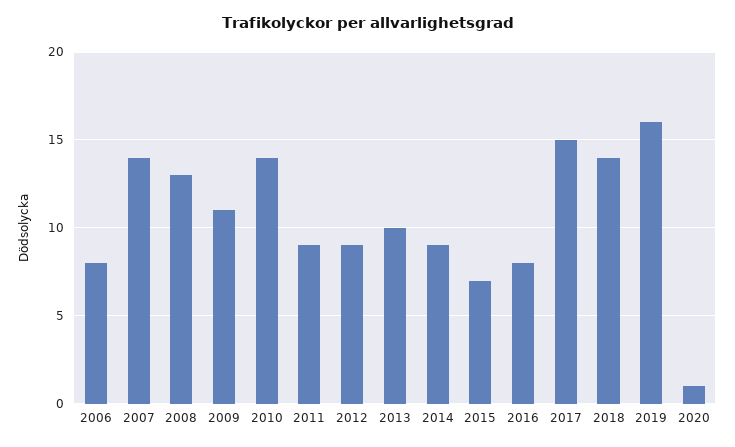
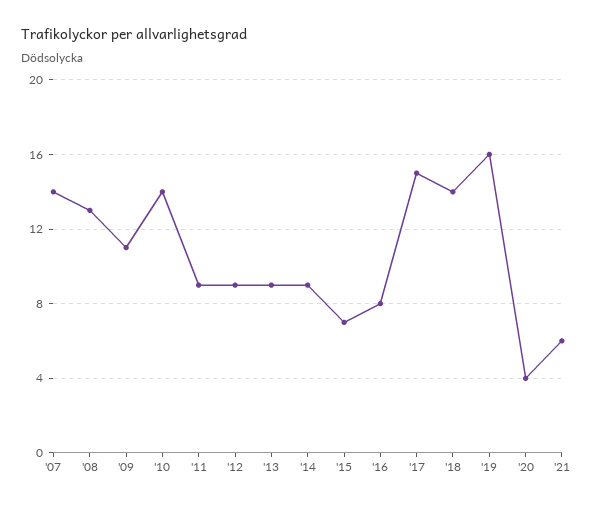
2006: 8 -> none
2013: 10 -> 9
2020: 1 -> 4
'21: none -> 6

